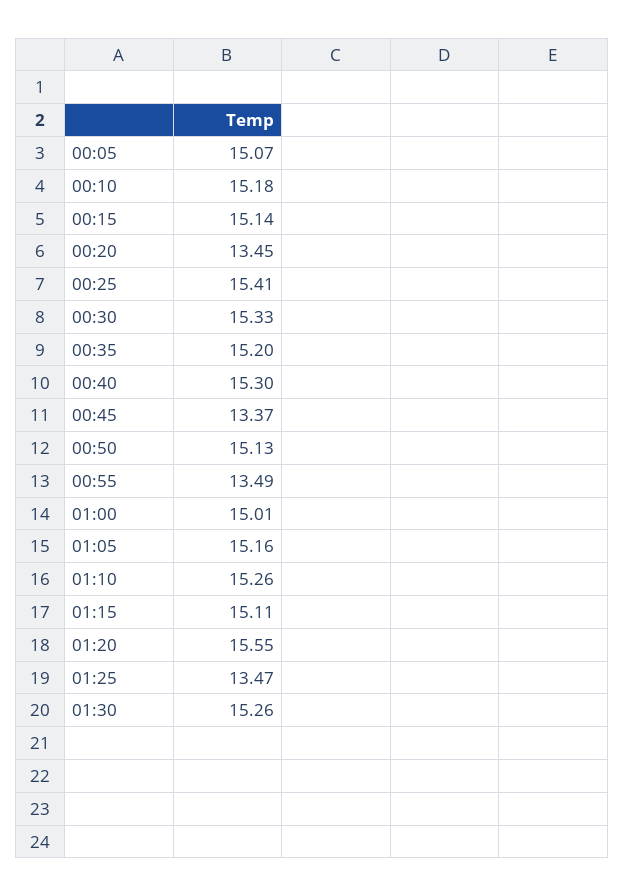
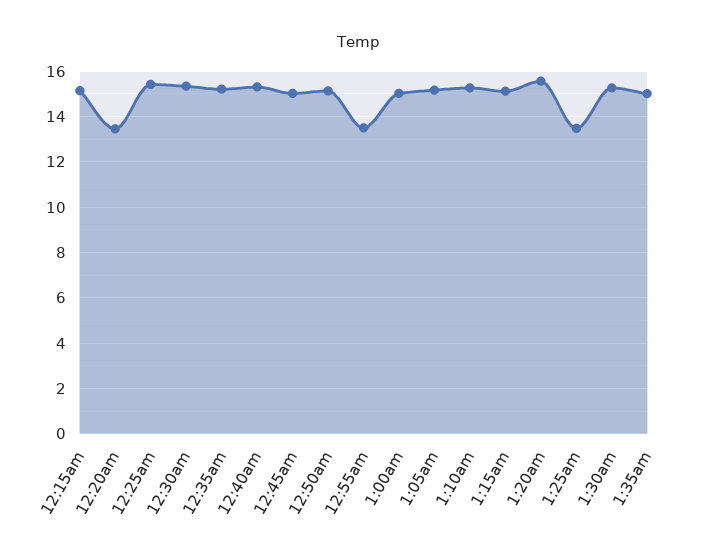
00:05: 15.07 -> none
00:10: 15.18 -> none
00:45: 13.37 -> 15
1:35am: none -> 15

